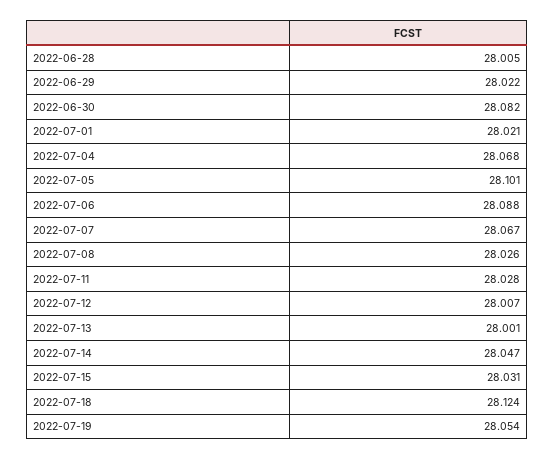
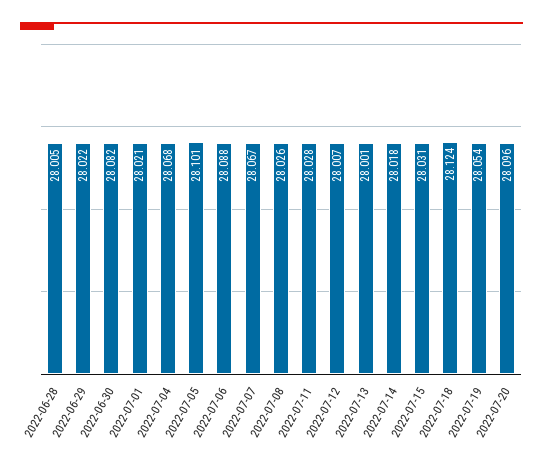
2022-07-14: 28.047 -> 28.018
2022-07-20: none -> 28.096

